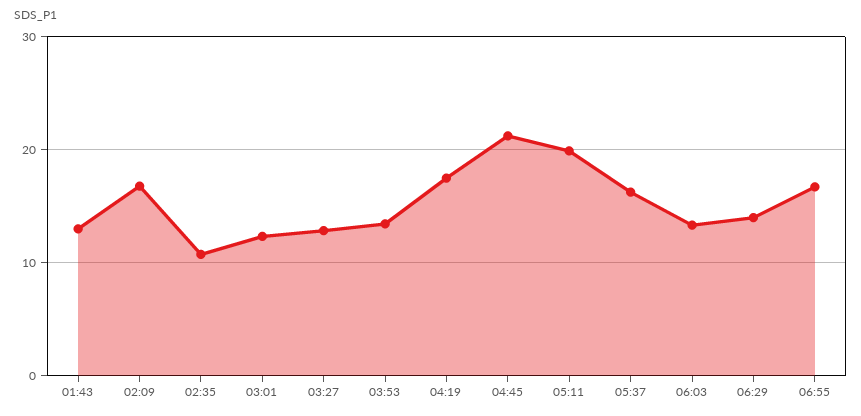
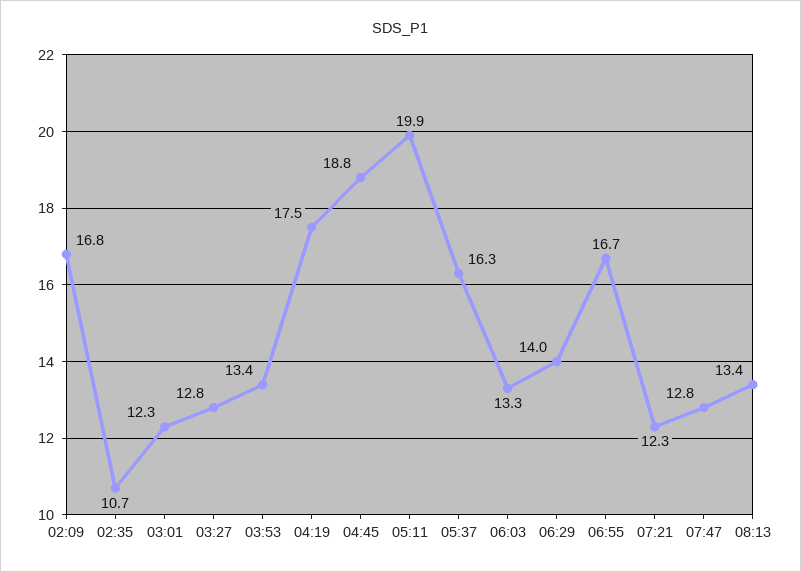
01:43: 13 -> none
04:45: 21 -> 18.8
07:21: none -> 12.3
07:47: none -> 12.8
08:13: none -> 13.4

